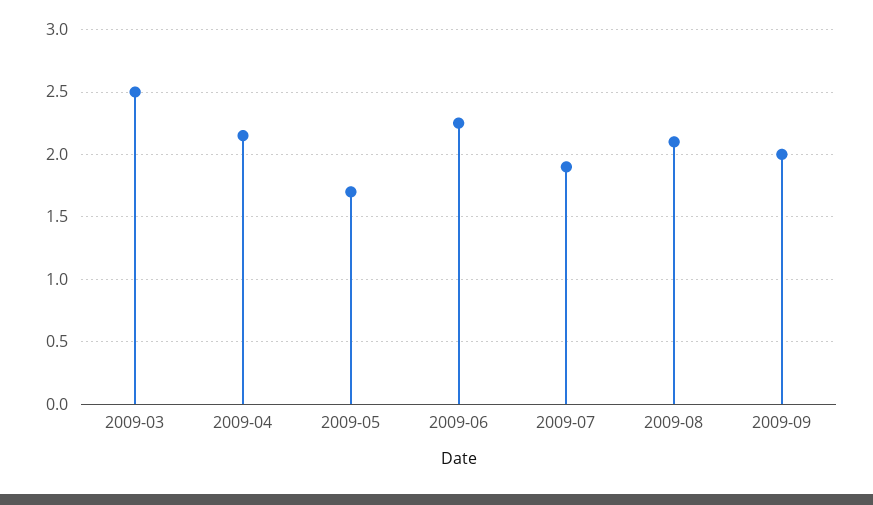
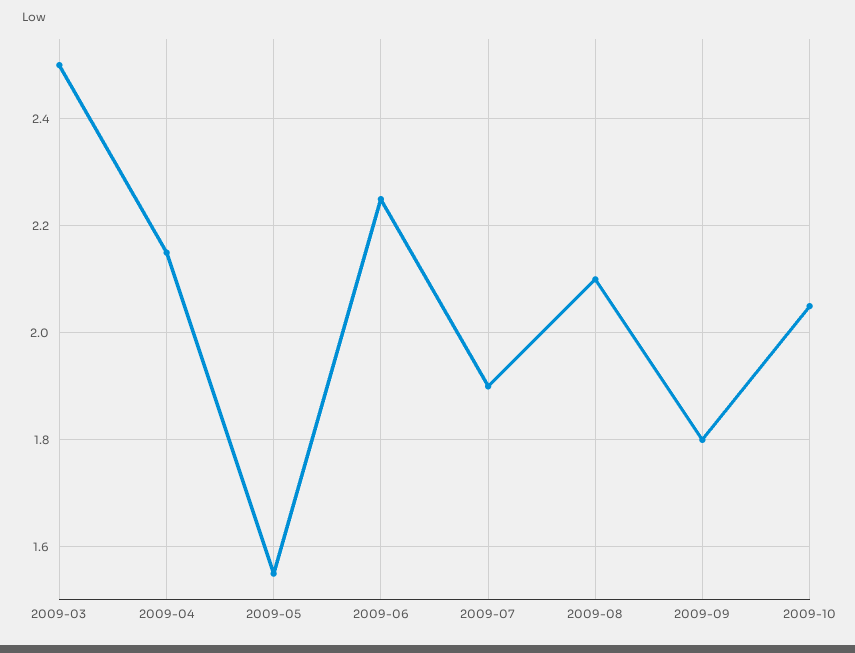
2009-05: 1.7 -> 1.55
2009-09: 2 -> 1.8
2009-10: none -> 2.05

